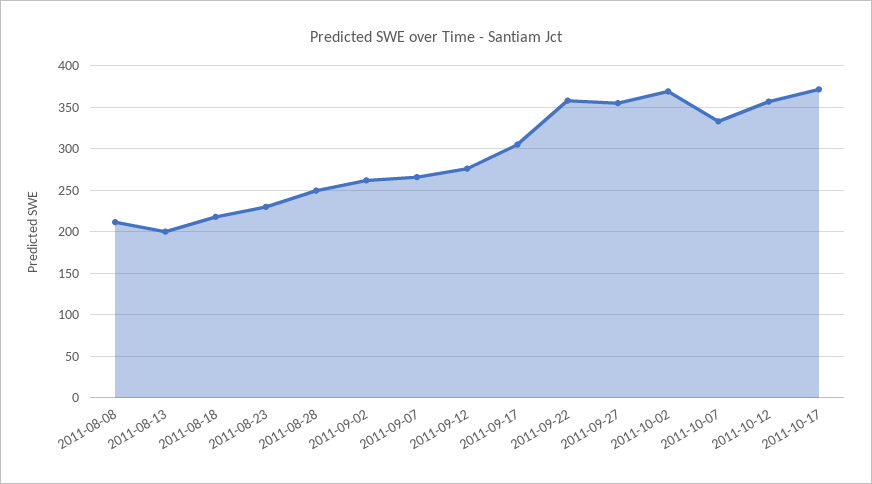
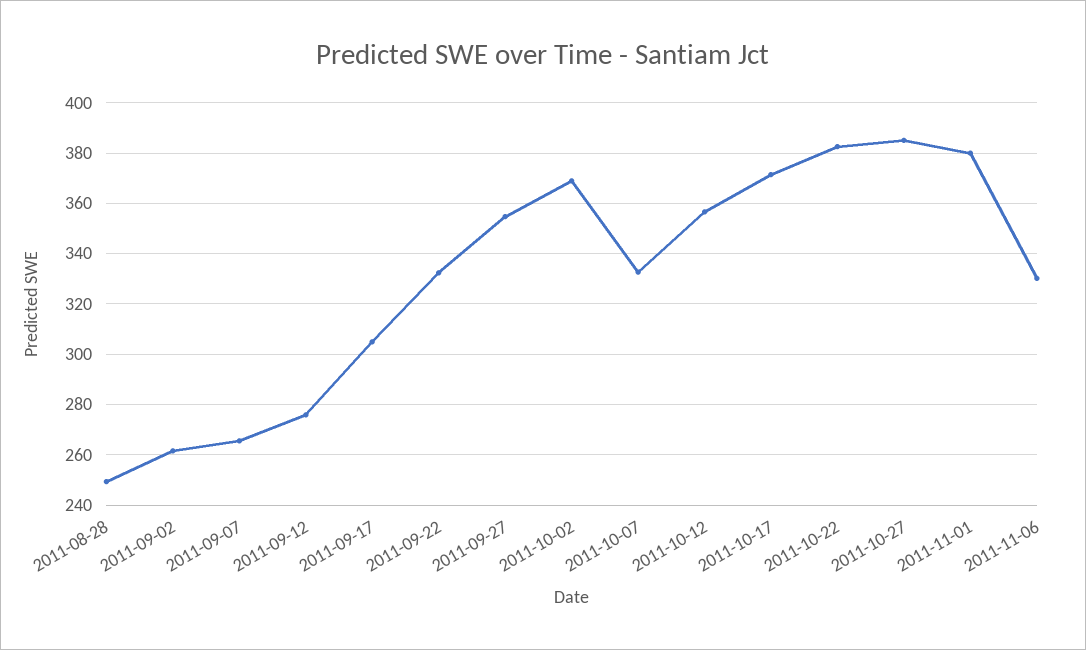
2011-08-08: 210 -> none
2011-08-13: 200 -> none
2011-08-18: 220 -> none
2011-08-23: 230 -> none
2011-09-22: 360 -> 332.5
2011-10-22: none -> 382.5
2011-10-27: none -> 385
2011-11-01: none -> 380
2011-11-06: none -> 330

